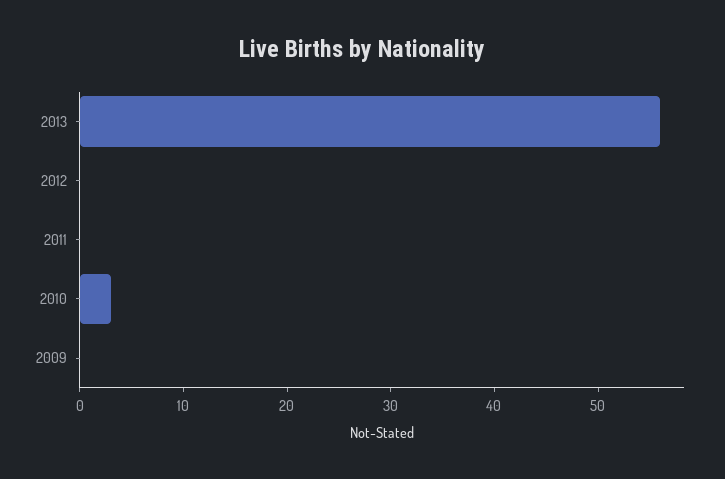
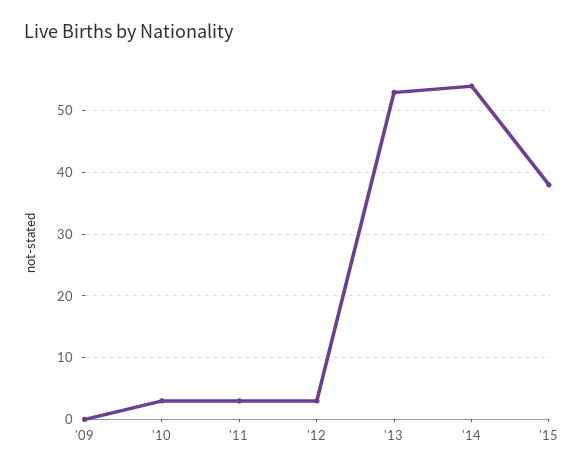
2013: 56 -> 53
2012: 0 -> 3
2011: 0 -> 3
'14: none -> 54
'15: none -> 38

